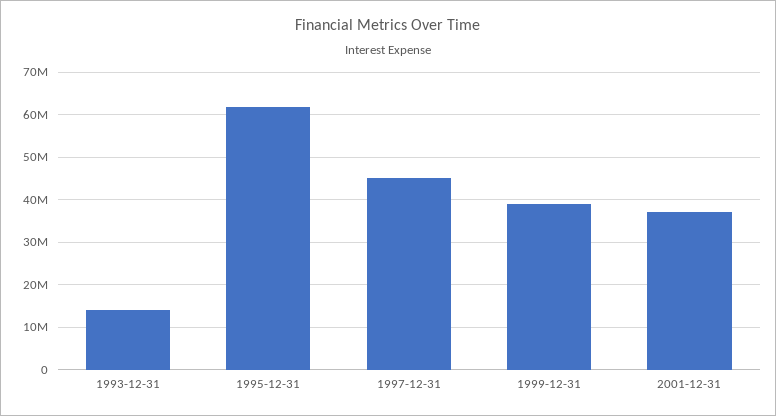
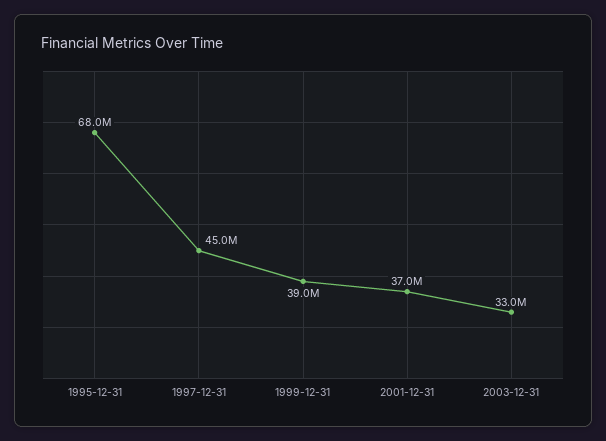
1993-12-31: 14000000 -> none
1995-12-31: 62000000 -> 68000000
2003-12-31: none -> 33000000

